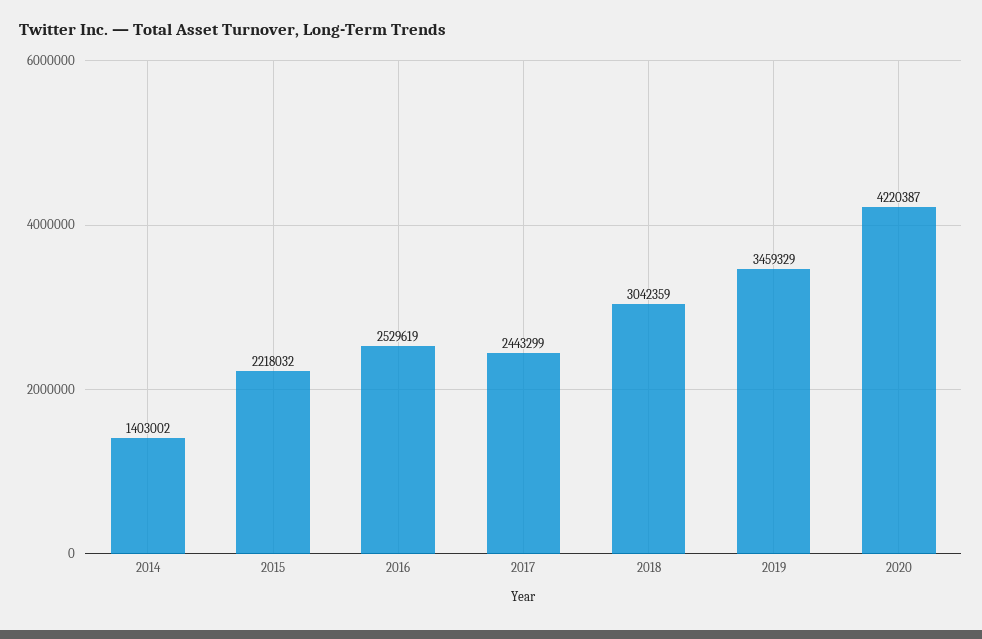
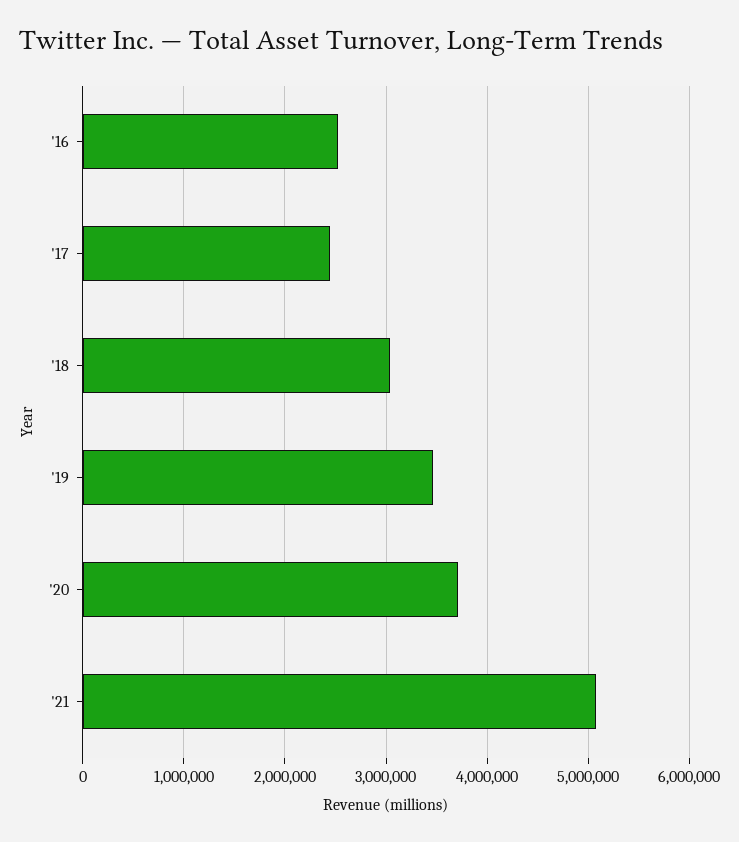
2014: 1403002 -> none
2015: 2218032 -> none
2020: 4220387 -> 3700000
'21: none -> 5100000

